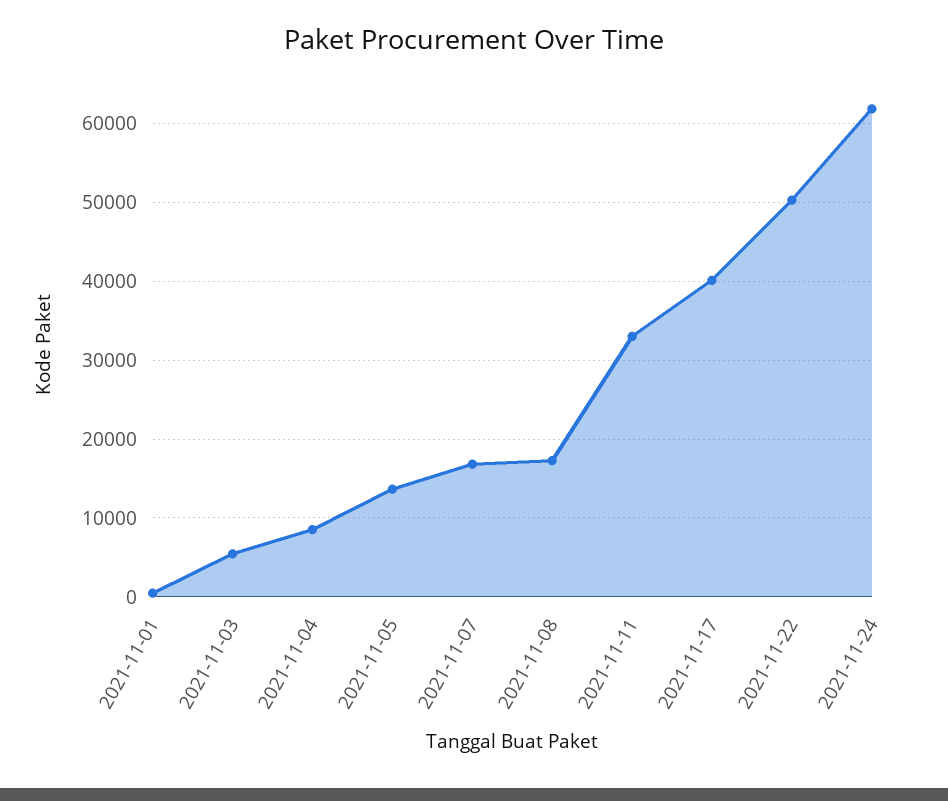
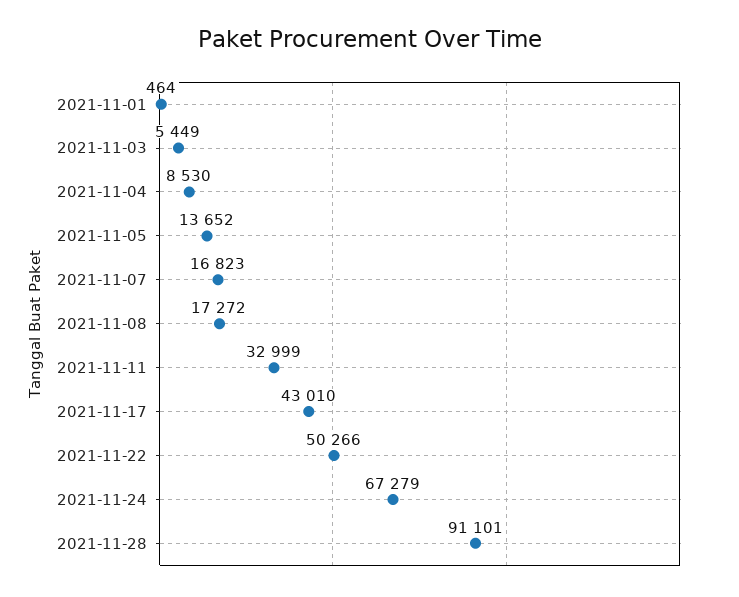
2021-11-17: 40000 -> 43010
2021-11-24: 62000 -> 67279
2021-11-28: none -> 91101

